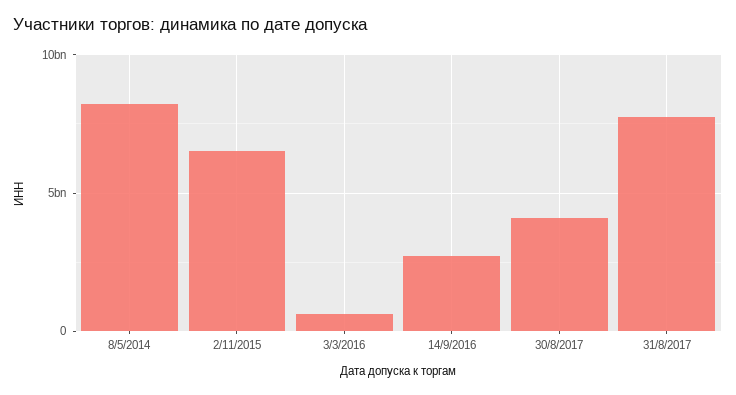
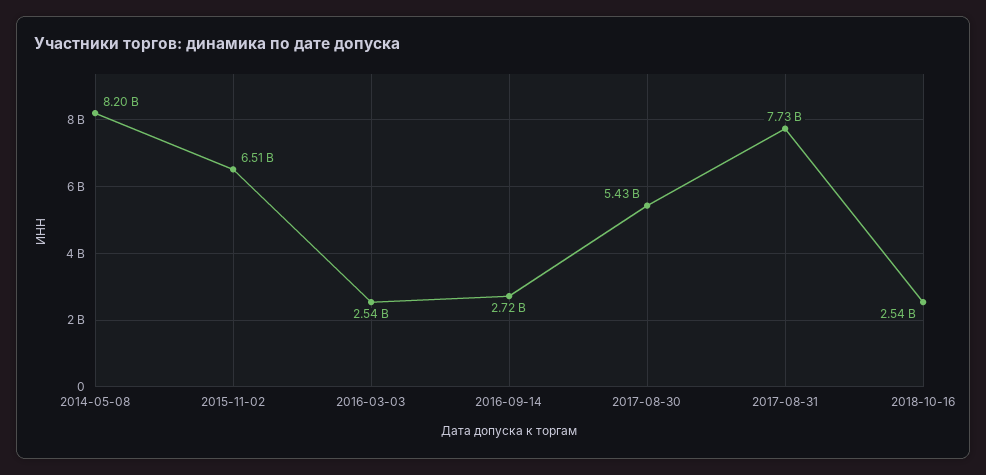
3/3/2016: 500000000 -> 2540000000
30/8/2017: 4000000000 -> 5430000000
2018-10-16: none -> 2540000000

